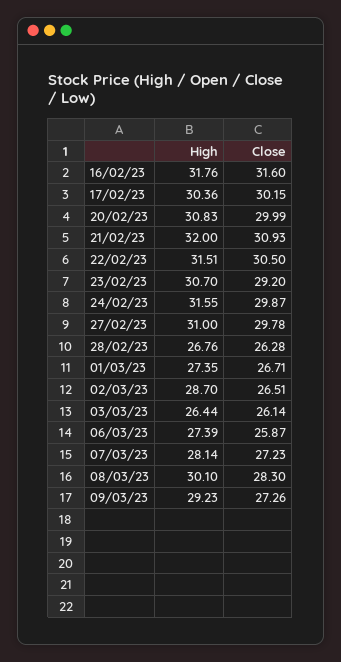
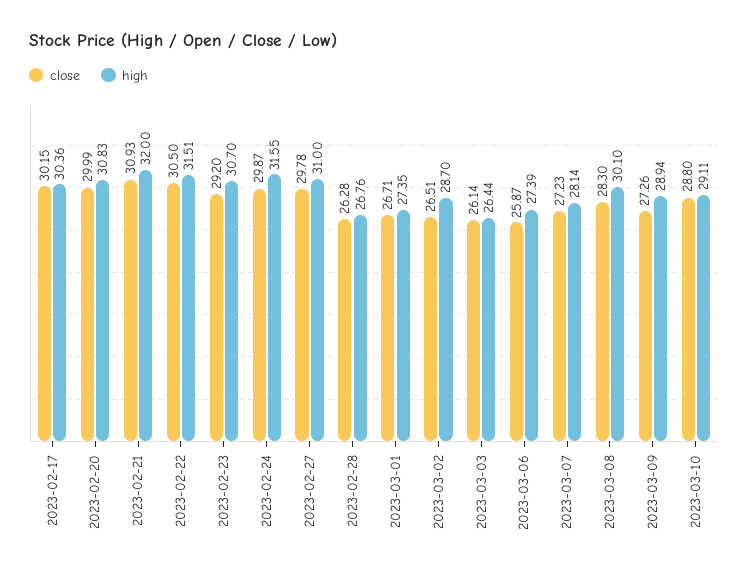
High, 16/02/23: 31.76 -> none
Close, 16/02/23: 31.6 -> none
High, 09/03/23: 29.23 -> 28.94
Close, 2023-03-10: none -> 28.8
High, 2023-03-10: none -> 29.11

